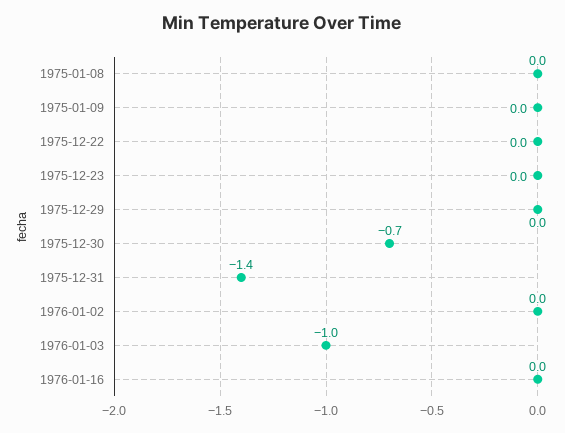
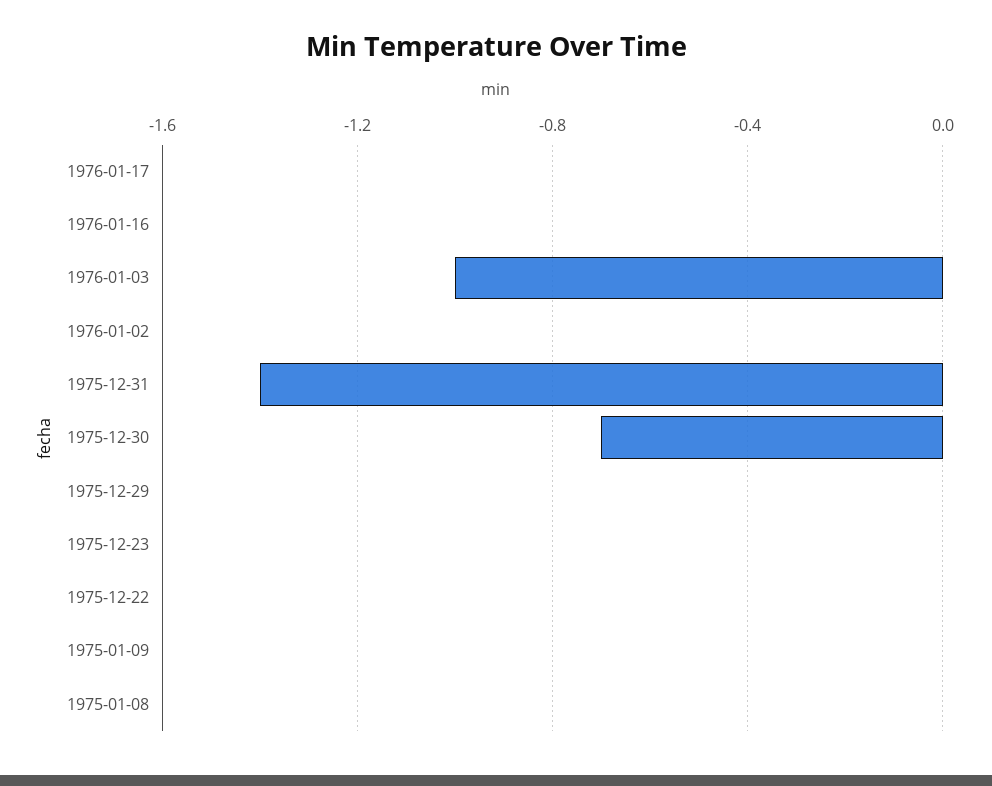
1976-01-17: none -> 0

